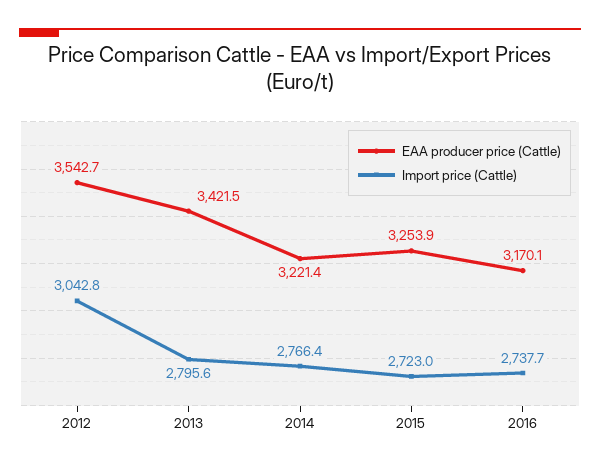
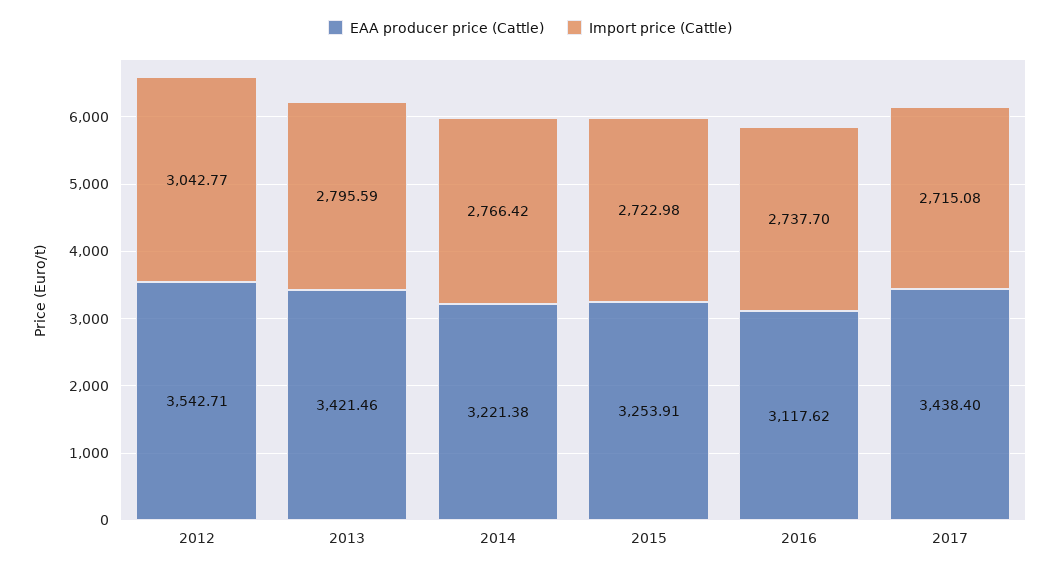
EAA producer price (Cattle), 2016: 3170.1 -> 3117.62
EAA producer price (Cattle), 2017: none -> 3438.4
Import price (Cattle), 2017: none -> 2715.08

